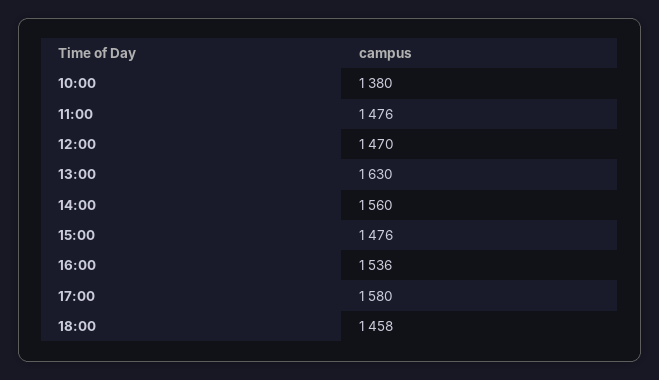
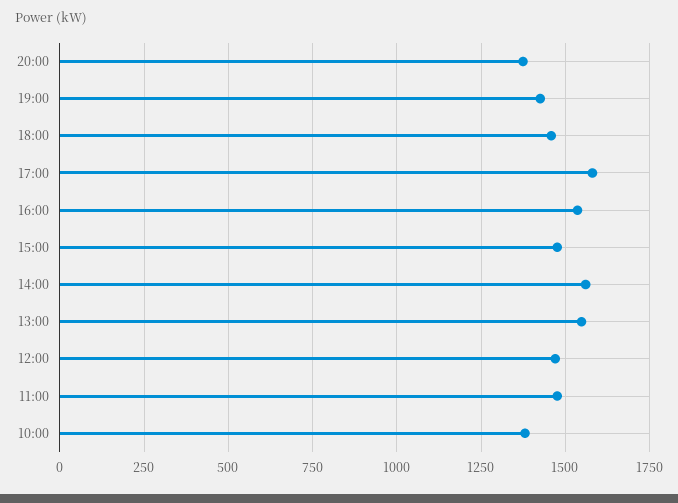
13:00: 1630 -> 1550
20:00: none -> 1375
19:00: none -> 1425

